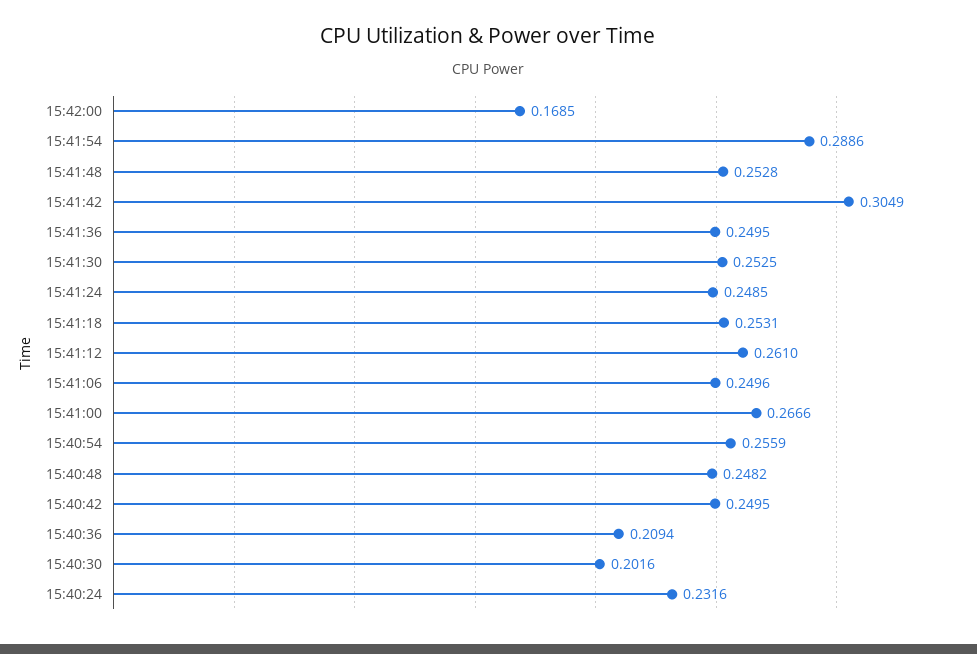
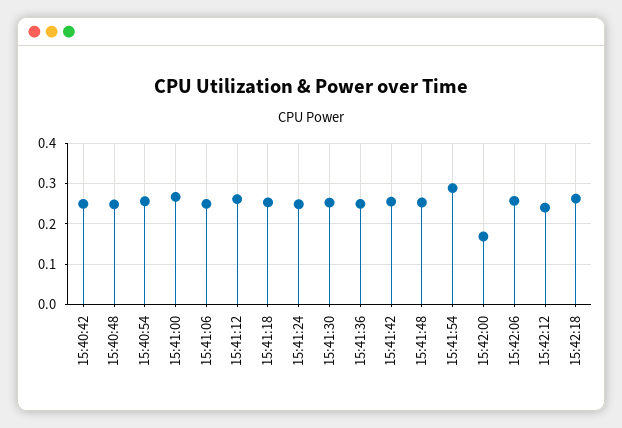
15:41:42: 0.3049 -> 0.26
15:40:36: 0.2094 -> none
15:40:30: 0.2016 -> none
15:40:24: 0.2316 -> none
15:42:06: none -> 0.26
15:42:12: none -> 0.24
15:42:18: none -> 0.26

